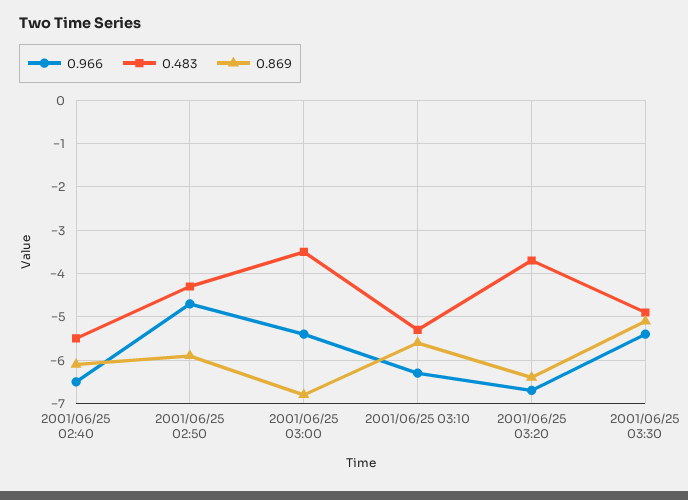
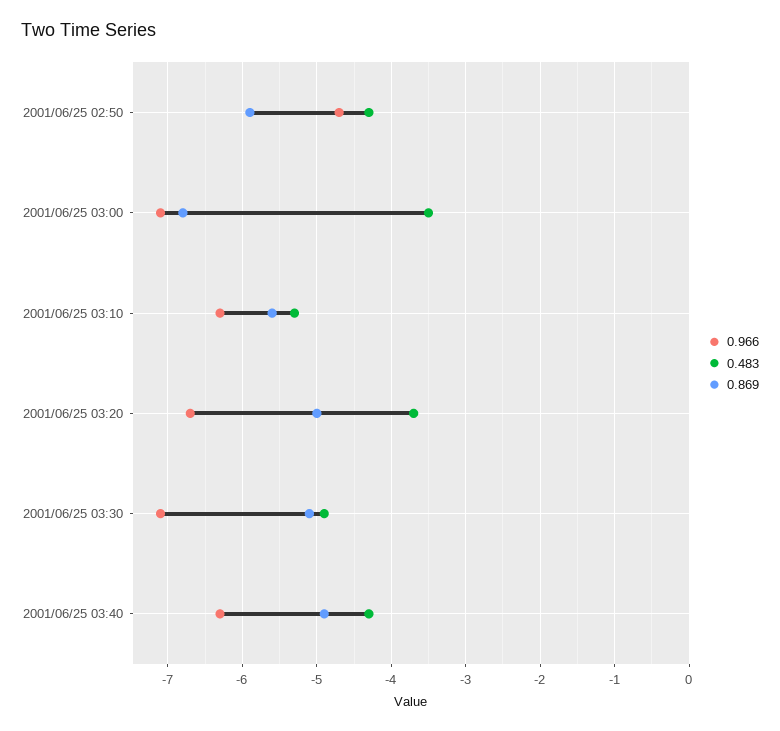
0.966, 2001/06/25 02:40: -6.5 -> none
0.483, 2001/06/25 02:40: -5.5 -> none
0.869, 2001/06/25 02:40: -6 -> none
0.966, 2001/06/25 03:00: -5.5 -> -7.1
0.869, 2001/06/25 03:20: -6.5 -> -5
0.966, 2001/06/25 03:30: -5.5 -> -7.1
0.966, 2001/06/25 03:40: none -> -6.3
0.483, 2001/06/25 03:40: none -> -4.3
0.869, 2001/06/25 03:40: none -> -4.9

